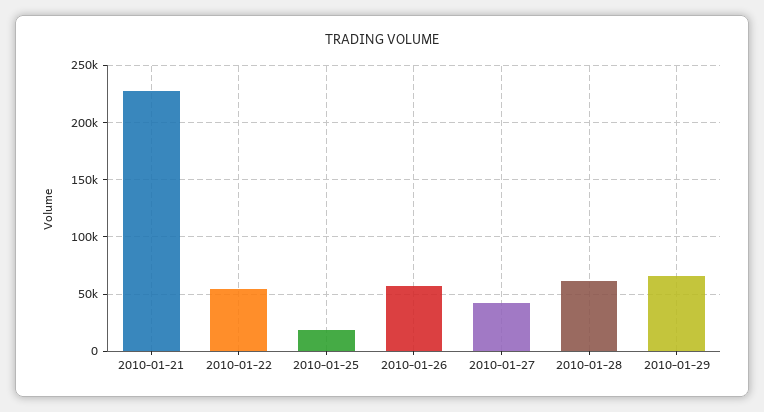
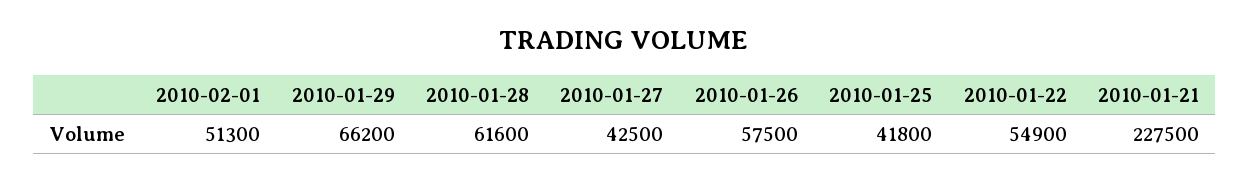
2010-01-25: 20000 -> 41800
2010-02-01: none -> 51300

